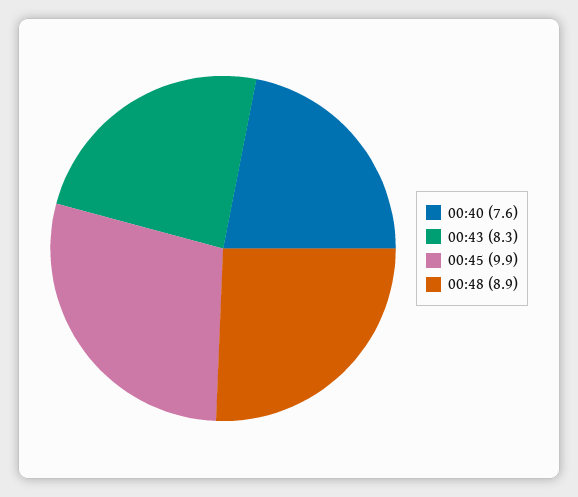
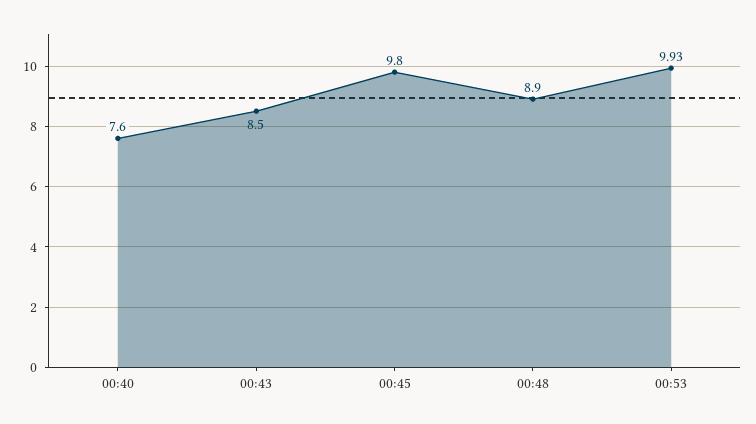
00:43: 8.3 -> 8.5
00:45: 9.9 -> 9.8
00:53: none -> 9.93

